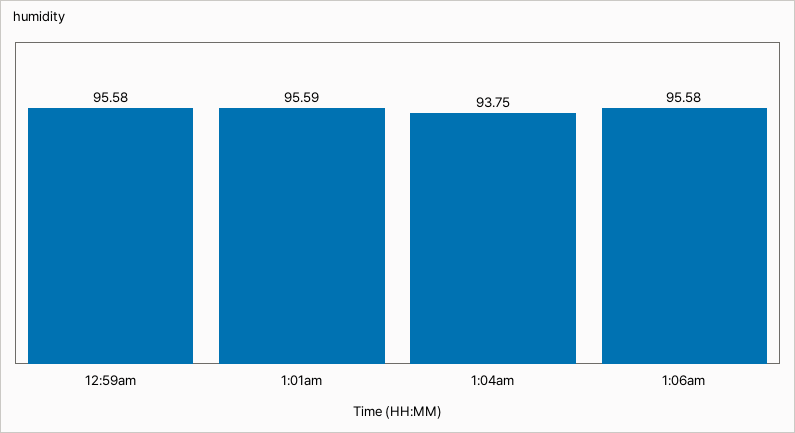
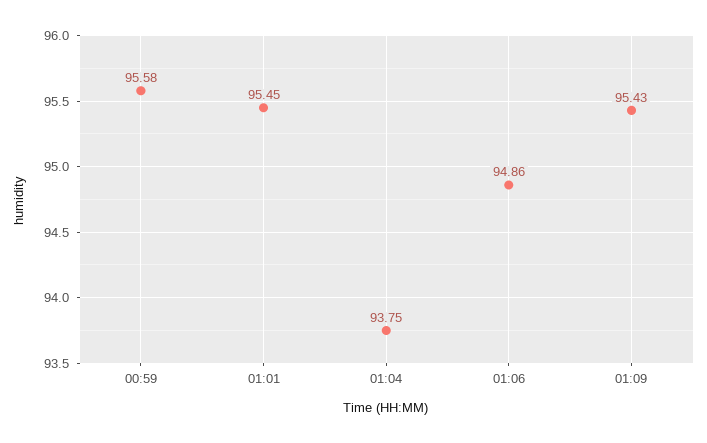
1:01am: 95.59 -> 95.45
1:06am: 95.58 -> 94.86
01:09: none -> 95.43

